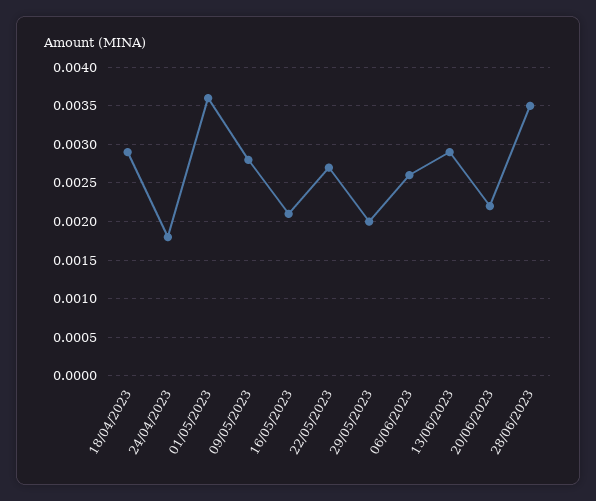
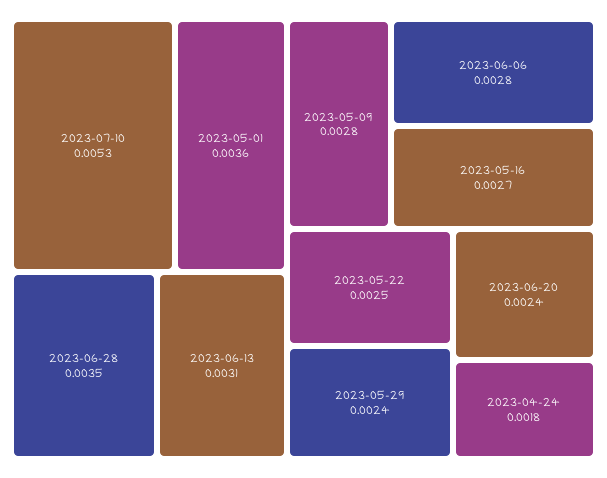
18/04/2023: 0.0029 -> none
16/05/2023: 0.0021 -> 0.0027
22/05/2023: 0.0027 -> 0.0025
29/05/2023: 0.002 -> 0.0024
06/06/2023: 0.0026 -> 0.0028
13/06/2023: 0.0029 -> 0.0031
20/06/2023: 0.0022 -> 0.0024
2023-07-10: none -> 0.0053

